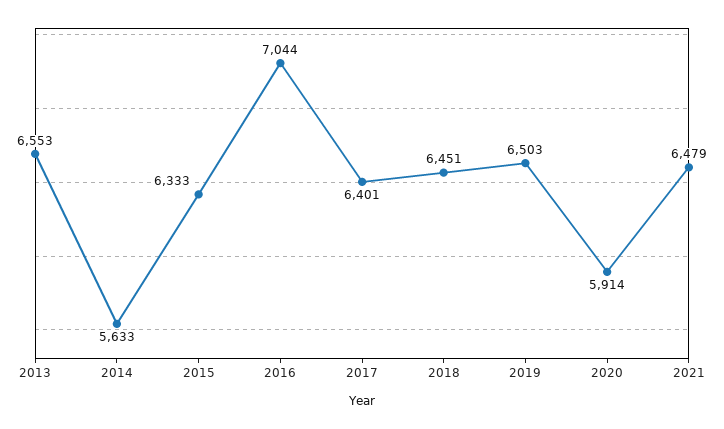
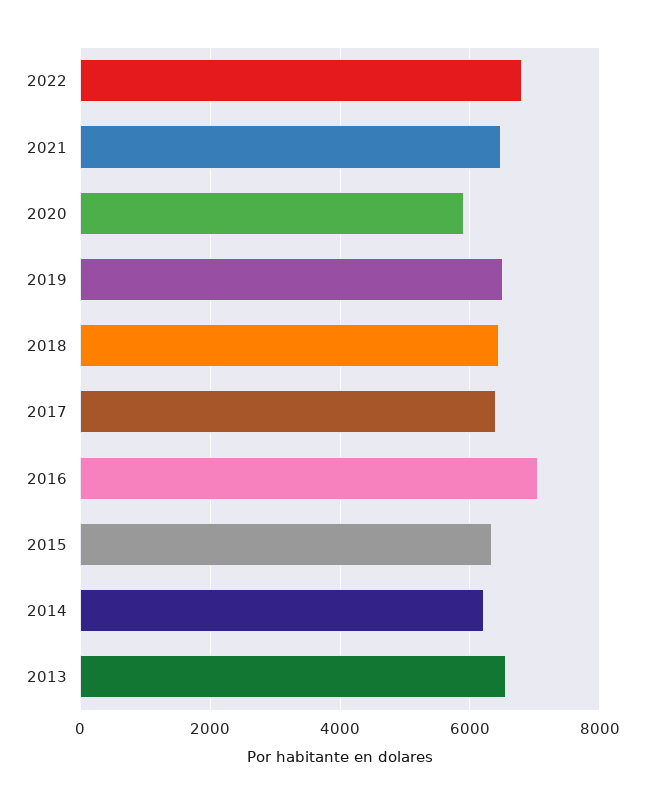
2014: 5633 -> 6200
2022: none -> 6800

